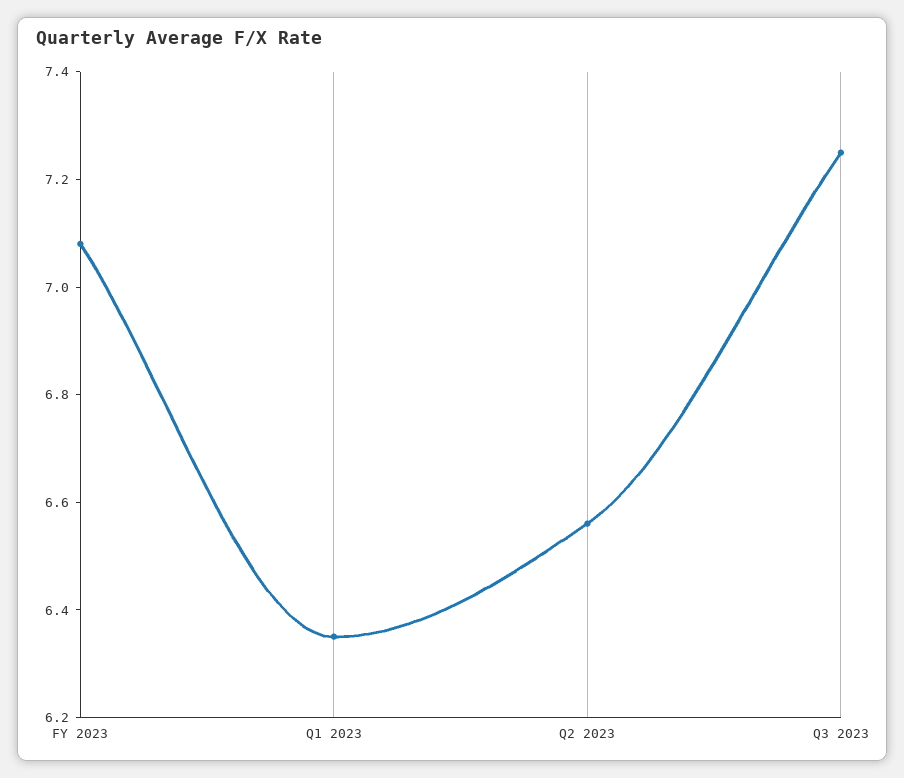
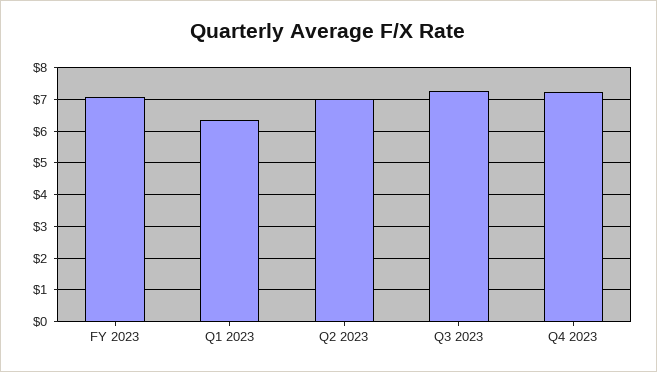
Q2 2023: 6.55 -> 7
Q4 2023: none -> 7.2

